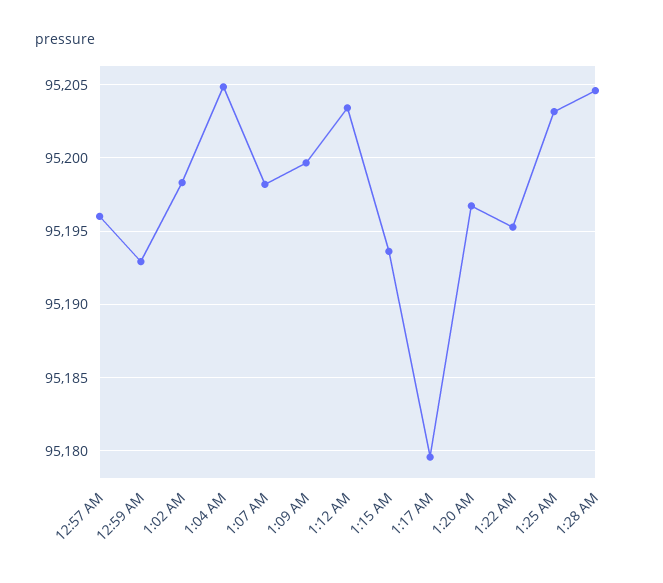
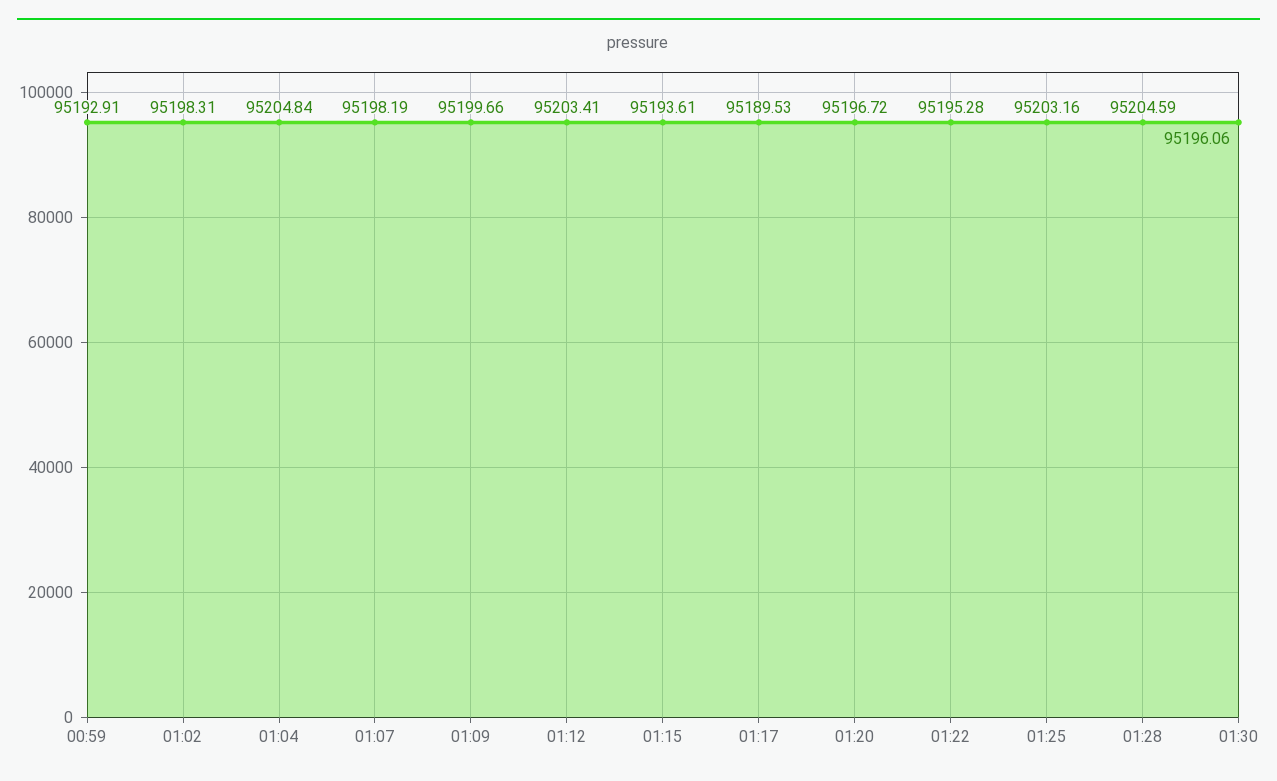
12:57 AM: 95196 -> none
1:17 AM: 95179.5 -> 95189.53
01:30: none -> 95196.06

